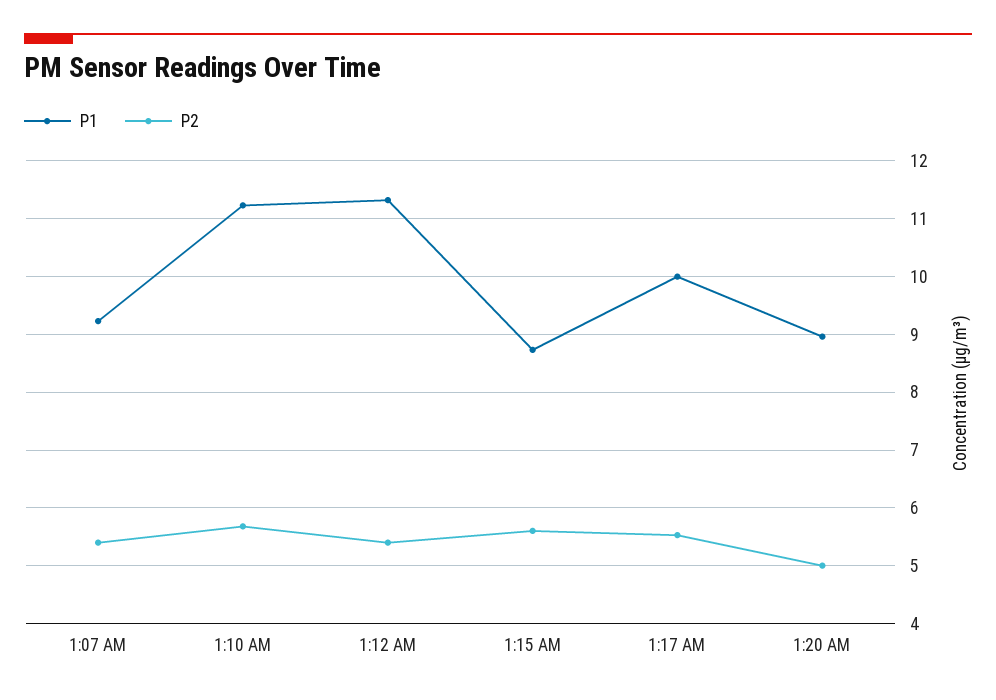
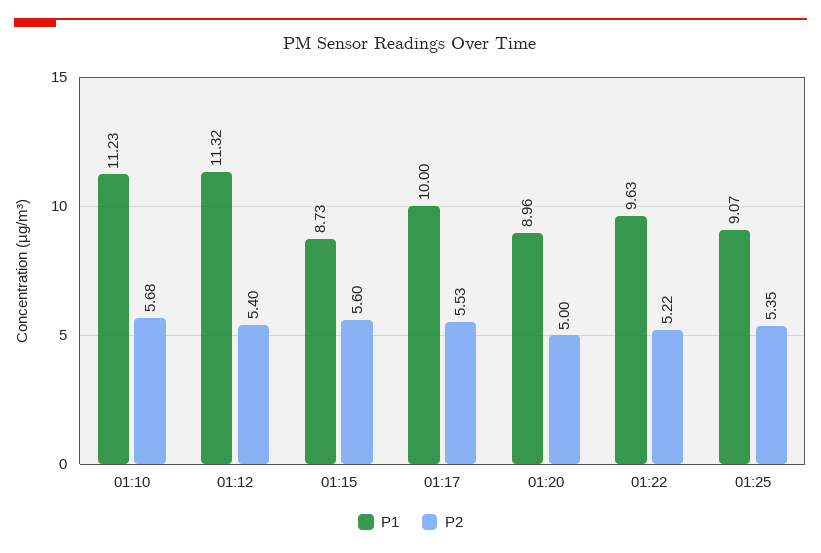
P1, 1:07 AM: 9.2 -> none
P2, 1:07 AM: 5.4 -> none
P1, 01:22: none -> 9.63
P2, 01:22: none -> 5.22
P1, 01:25: none -> 9.07
P2, 01:25: none -> 5.35

